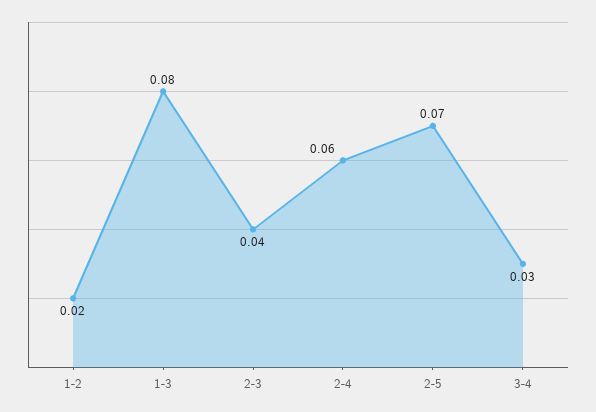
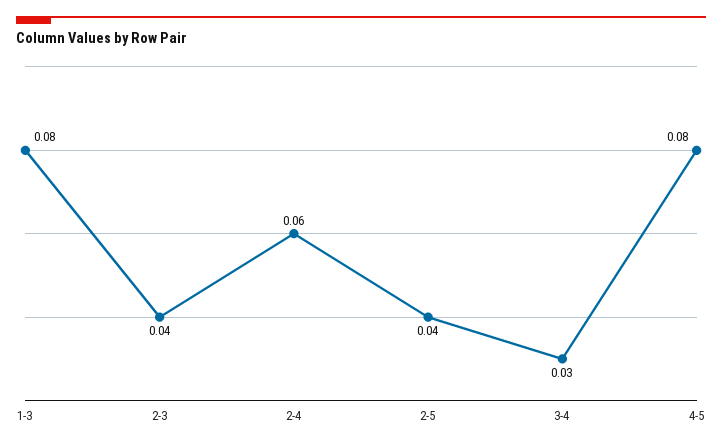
1-2: 0.02 -> none
2-5: 0.07 -> 0.04
4-5: none -> 0.08

